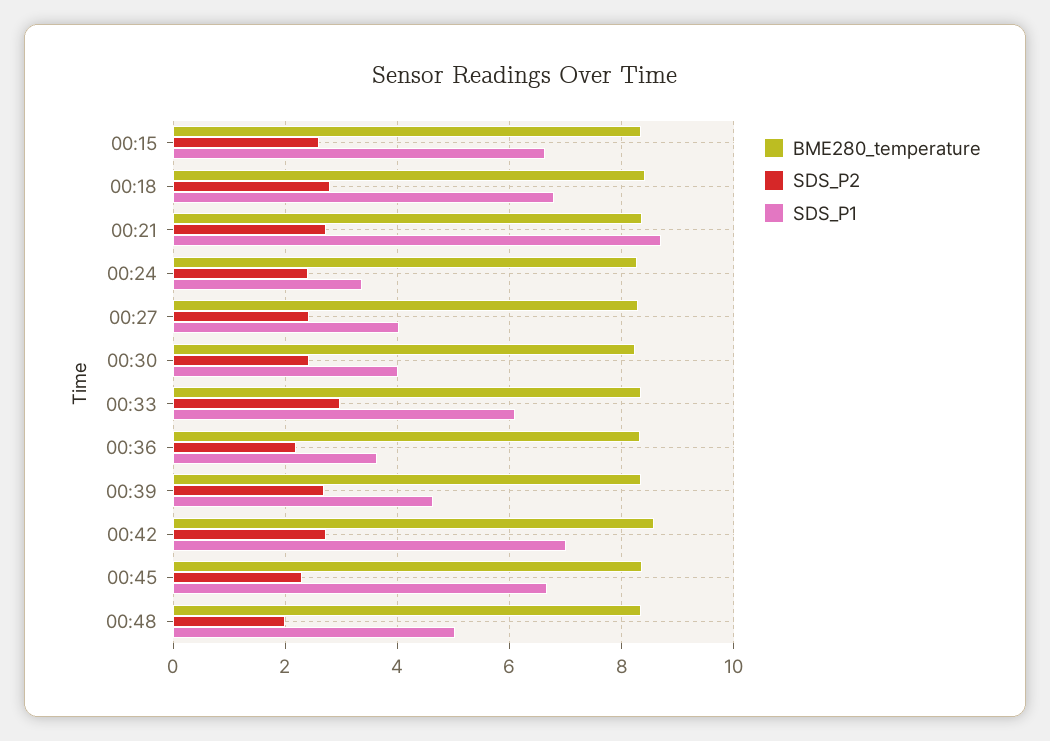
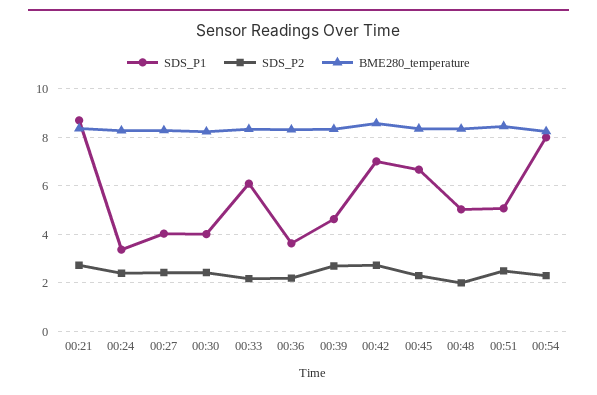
BME280_temperature, 00:15: 8.4 -> none
SDS_P2, 00:15: 2.6 -> none
SDS_P1, 00:15: 6.6 -> none
BME280_temperature, 00:18: 8.4 -> none
SDS_P2, 00:18: 2.8 -> none
SDS_P1, 00:18: 6.8 -> none
SDS_P2, 00:33: 3 -> 2.25
SDS_P1, 00:51: none -> 5
SDS_P2, 00:51: none -> 2.5
BME280_temperature, 00:51: none -> 8.5
SDS_P1, 00:54: none -> 8
SDS_P2, 00:54: none -> 2.25
BME280_temperature, 00:54: none -> 8.25

